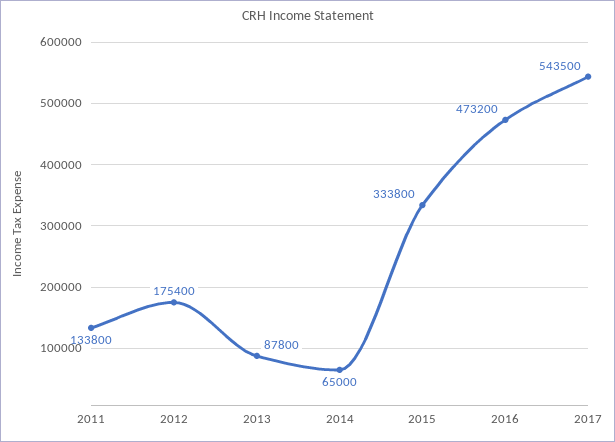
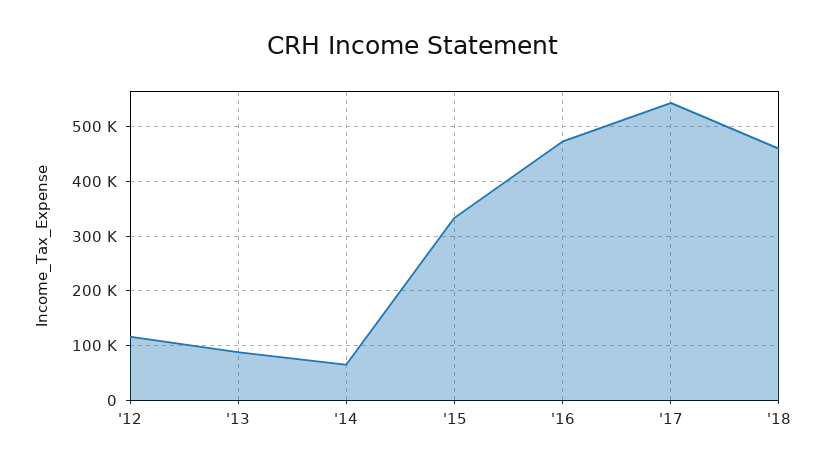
2011: 133800 -> none
2012: 175400 -> 120000
'18: none -> 460000

